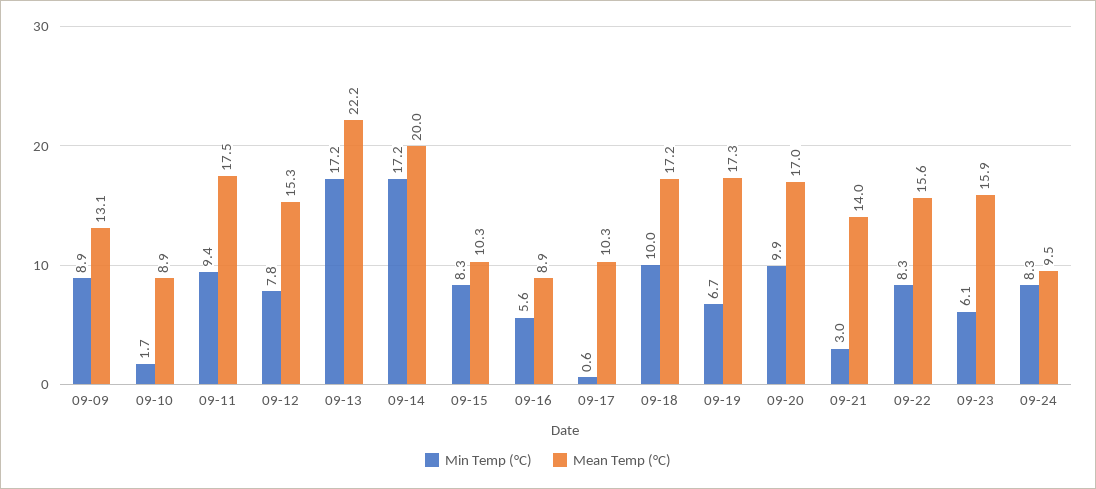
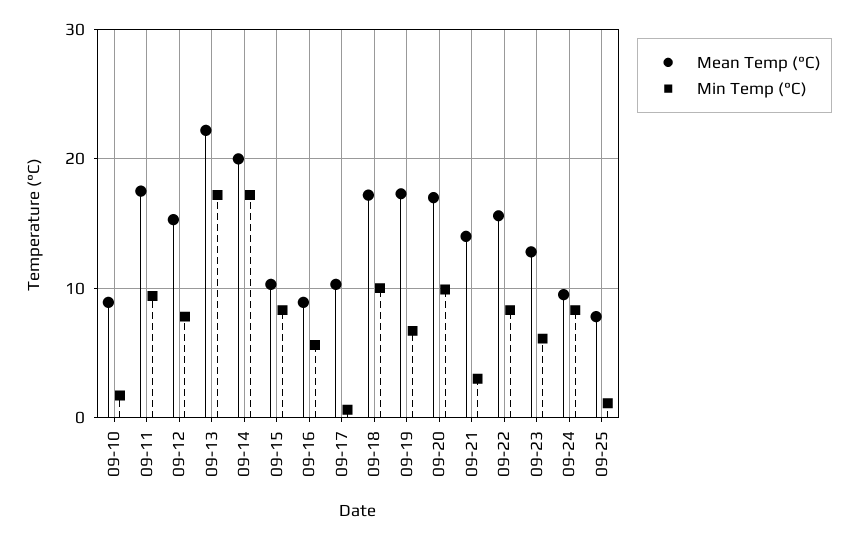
Min Temp (°C), 09-09: 8.9 -> none
Mean Temp (°C), 09-09: 13.1 -> none
Mean Temp (°C), 09-23: 15.9 -> 13
Mean Temp (°C), 09-25: none -> 8
Min Temp (°C), 09-25: none -> 1

